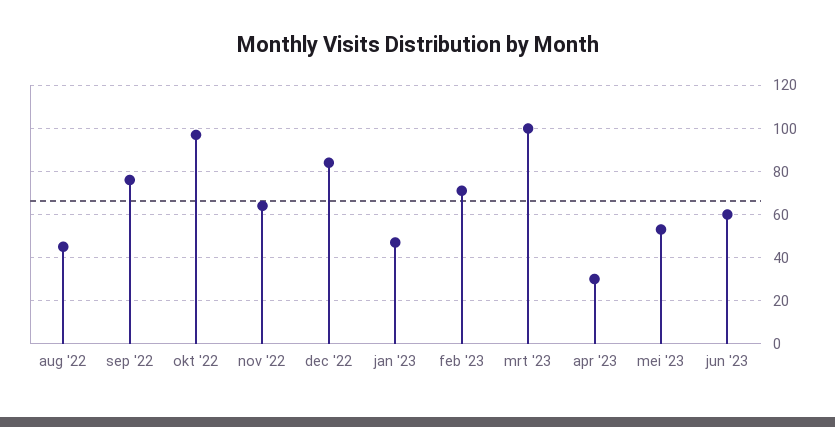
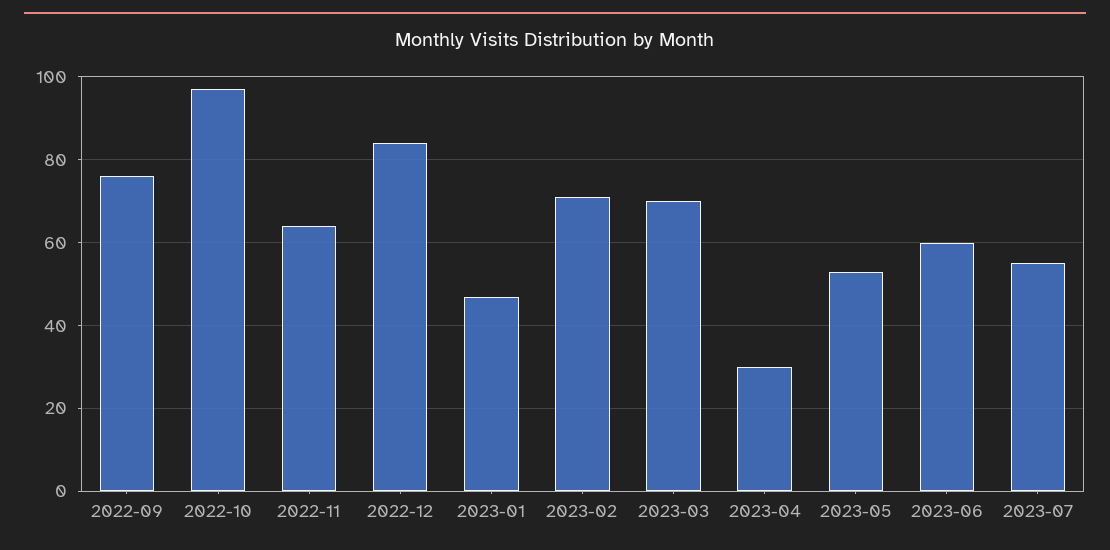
aug '22: 45 -> none
mrt '23: 100 -> 70
2023-07: none -> 55

